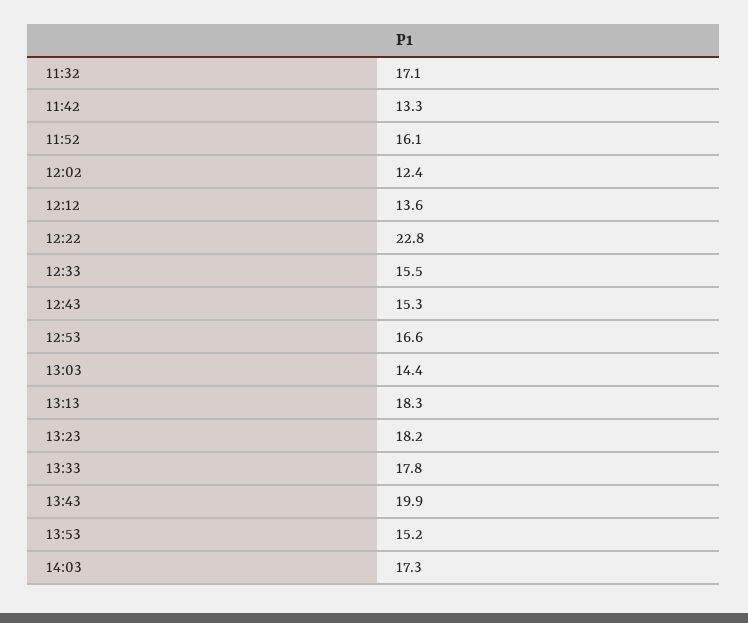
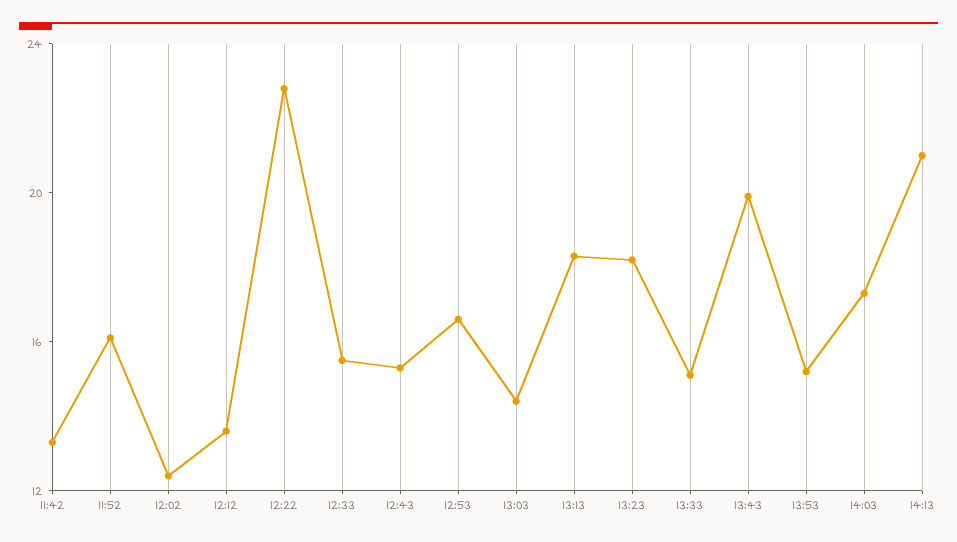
11:32: 17.1 -> none
13:33: 17.8 -> 15
14:13: none -> 21

